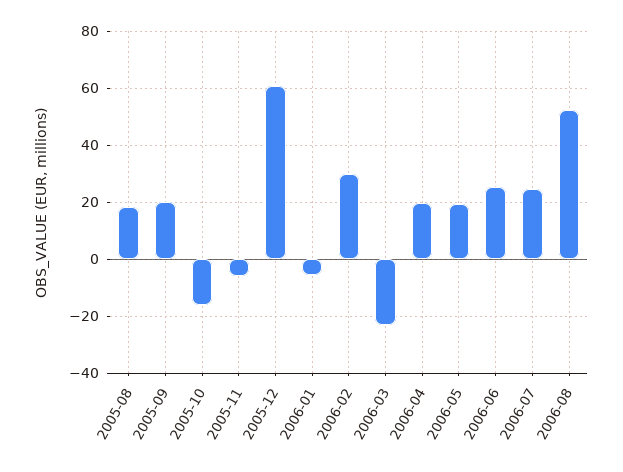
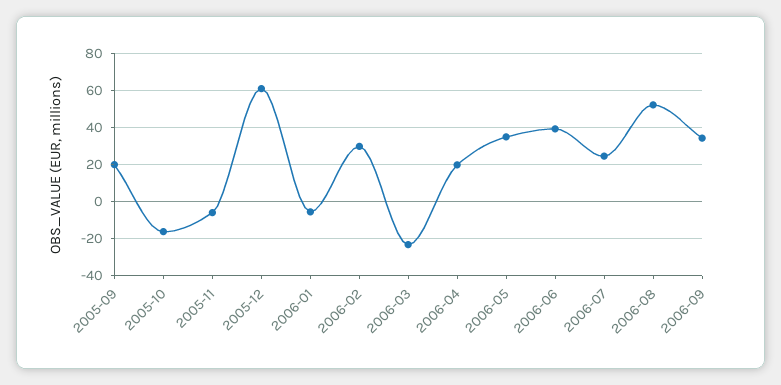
2005-08: 17.5 -> none
2006-05: 20 -> 35
2006-06: 25 -> 40
2006-09: none -> 35

